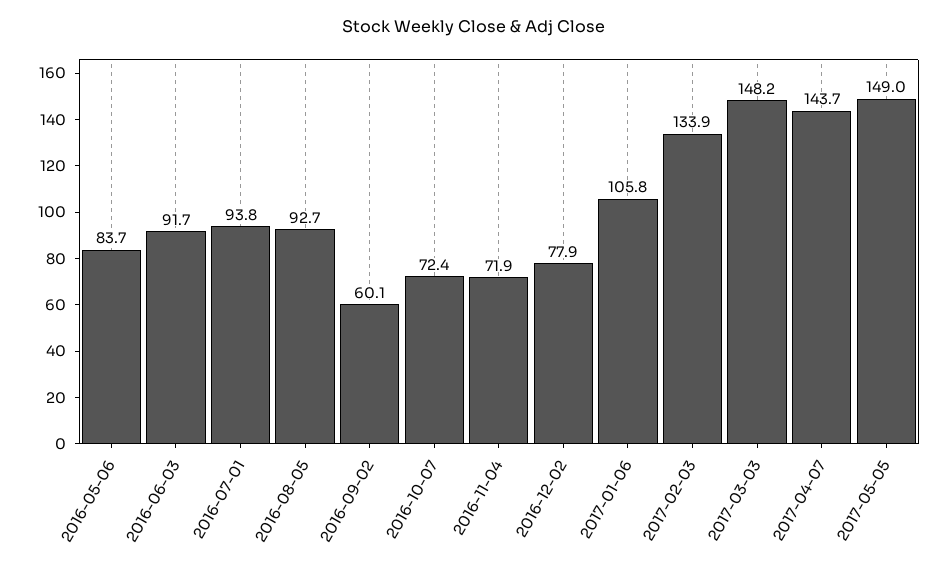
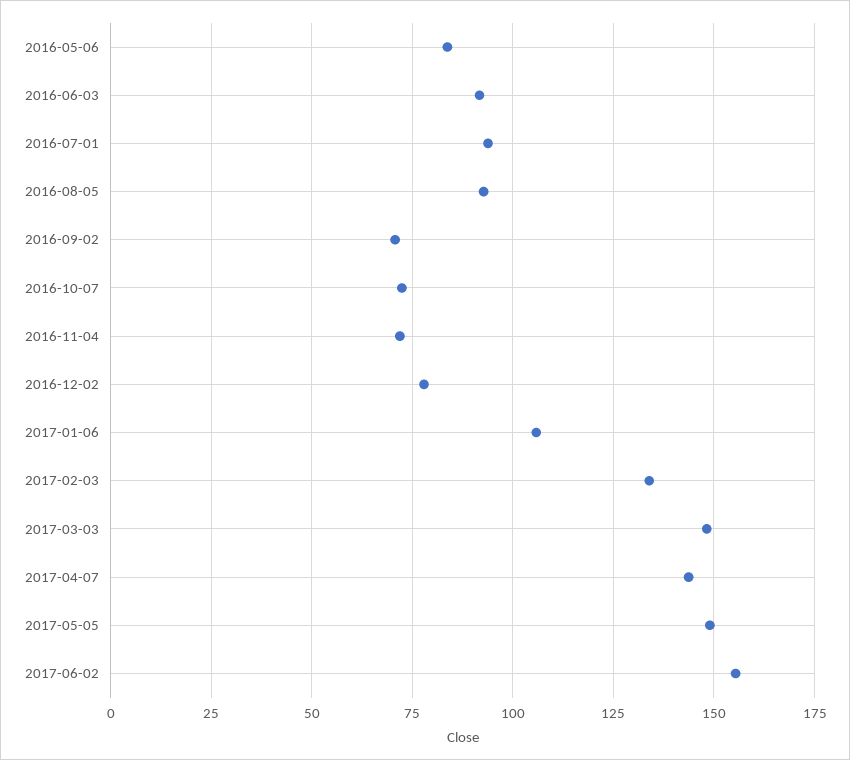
2016-09-02: 60.1 -> 70
2017-06-02: none -> 155

